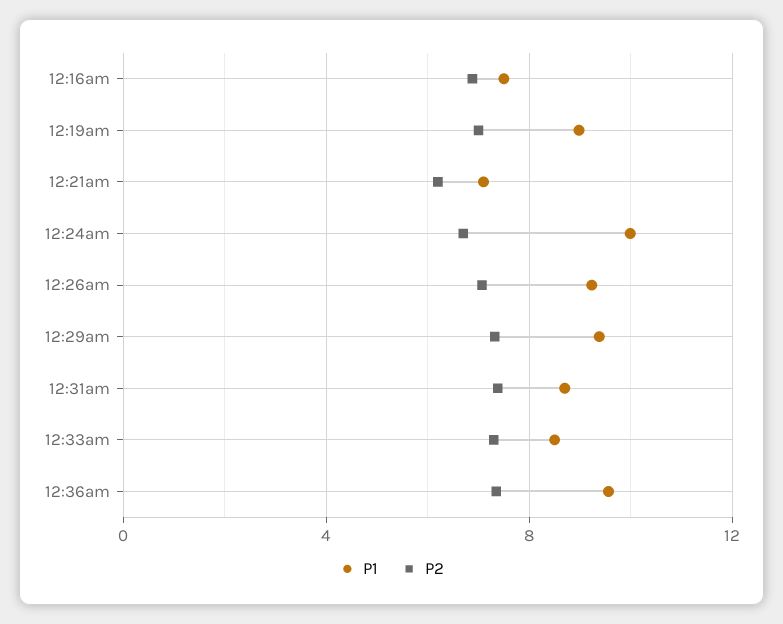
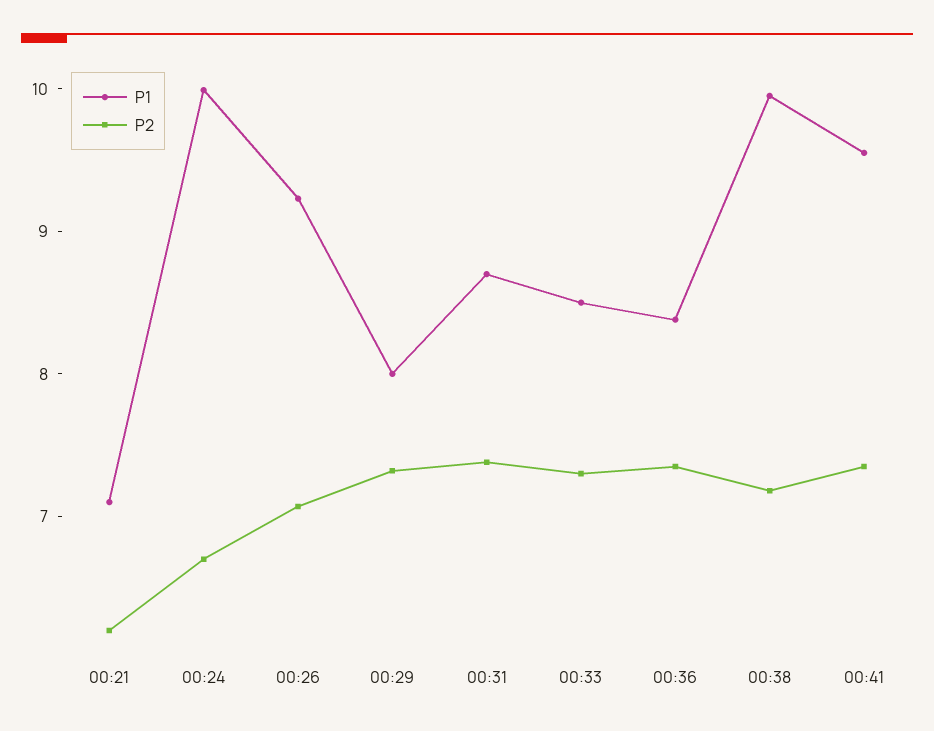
P1, 12:16am: 7.5 -> none
P2, 12:16am: 7 -> none
P1, 12:19am: 9 -> none
P2, 12:19am: 7 -> none
P1, 12:29am: 9.5 -> 8
P1, 12:36am: 9.5 -> 8.4
P1, 00:38: none -> 10
P2, 00:38: none -> 7.2
P1, 00:41: none -> 9.6
P2, 00:41: none -> 7.4

